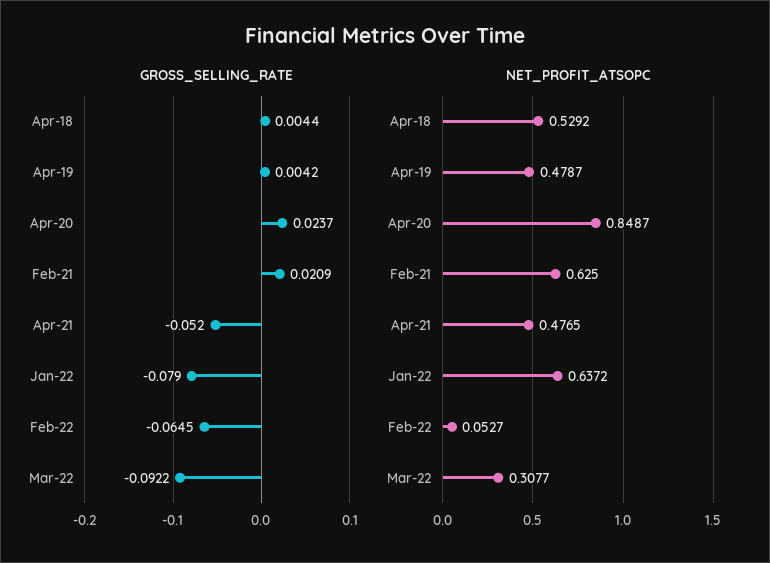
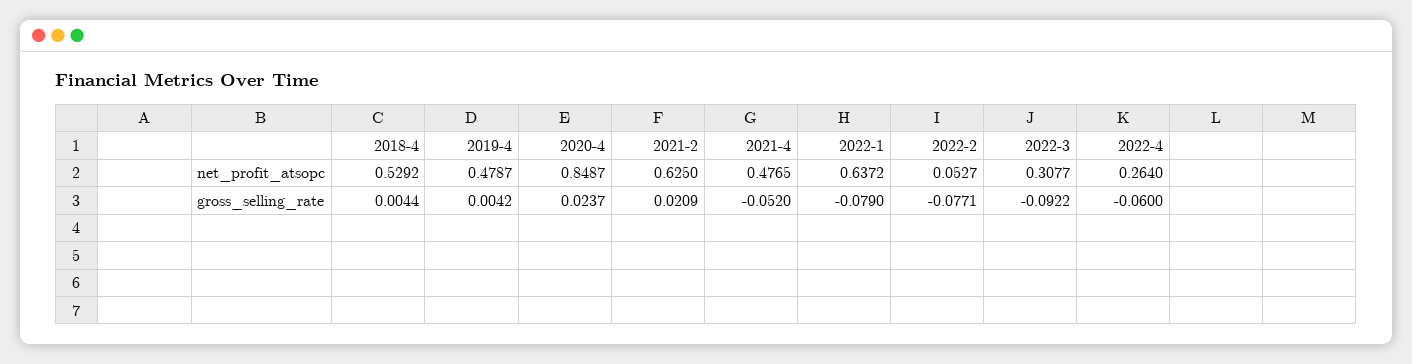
GROSS_SELLING_RATE, Feb-22: -0.0645 -> -0.0771
NET_PROFIT_ATSOPC, 2022-4: none -> 0.264
GROSS_SELLING_RATE, 2022-4: none -> -0.06

